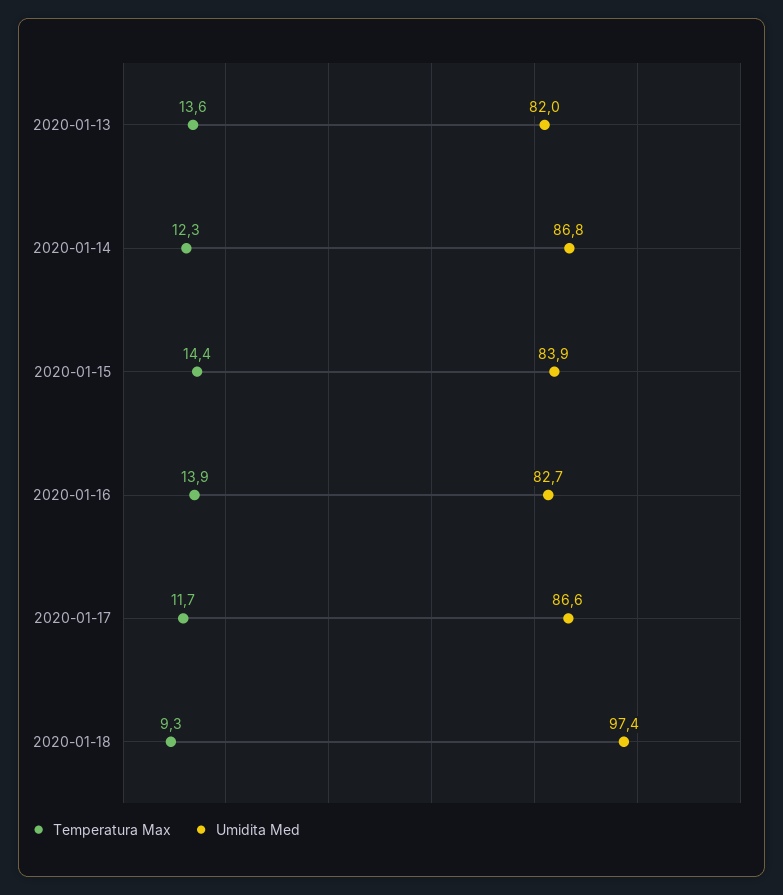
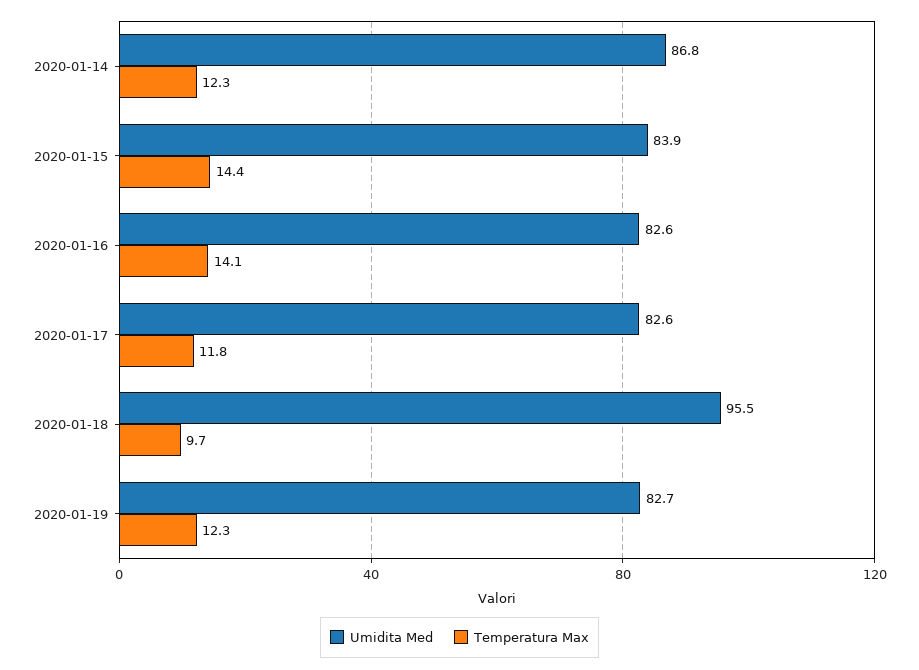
Temperatura Max, 2020-01-13: 13.6 -> none
Umidita Med, 2020-01-13: 82 -> none
Temperatura Max, 2020-01-16: 13.9 -> 14.1
Umidita Med, 2020-01-16: 82.7 -> 82.6
Temperatura Max, 2020-01-17: 11.7 -> 11.8
Umidita Med, 2020-01-17: 86.6 -> 82.6
Temperatura Max, 2020-01-18: 9.3 -> 9.7
Umidita Med, 2020-01-18: 97.4 -> 95.5
Umidita Med, 2020-01-19: none -> 82.7
Temperatura Max, 2020-01-19: none -> 12.3

